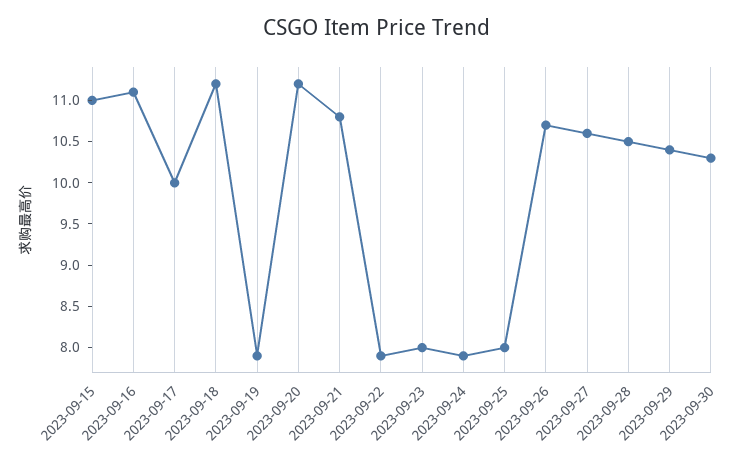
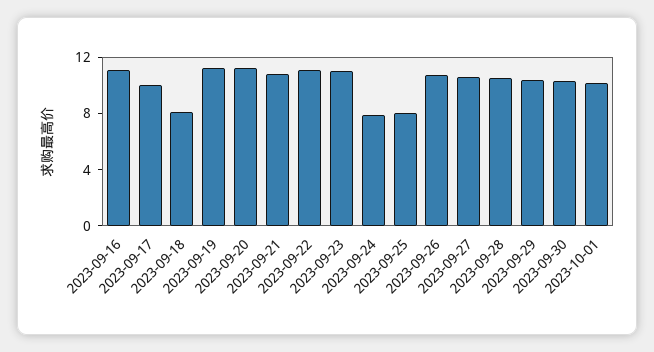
2023-09-15: 11 -> none
2023-09-18: 11.2 -> 8
2023-09-19: 7.9 -> 11
2023-09-22: 7.9 -> 11
2023-09-23: 8 -> 11
2023-10-01: none -> 10

